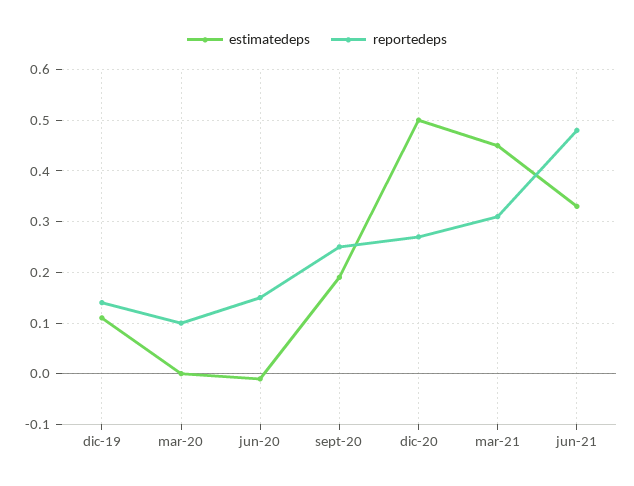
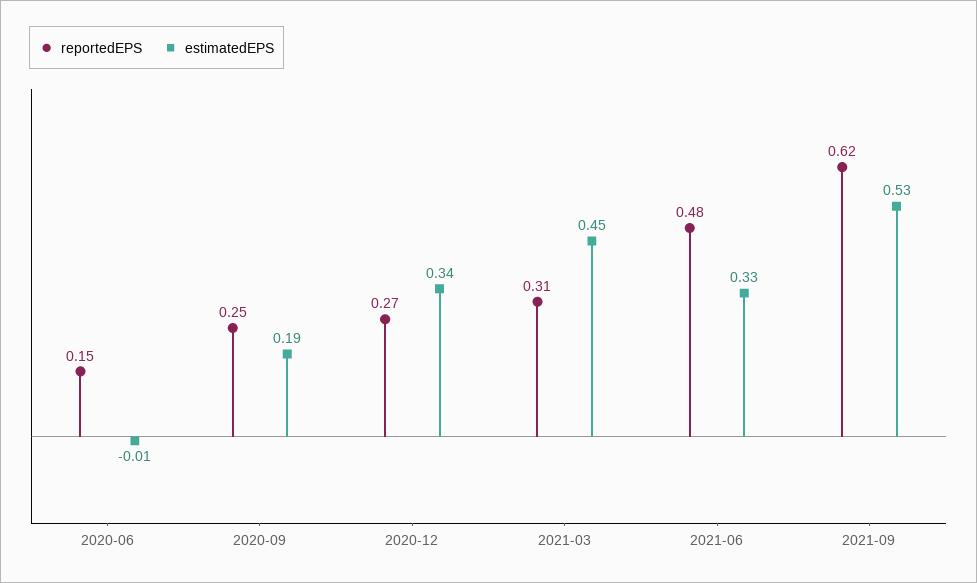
estimatedeps, dic-19: 0.1 -> none
reportedeps, dic-19: 0.15 -> none
estimatedeps, mar-20: 0 -> none
reportedeps, mar-20: 0.1 -> none
estimatedeps, dic-20: 0.5 -> 0.34
reportedeps, 2021-09: none -> 0.62
estimatedeps, 2021-09: none -> 0.53

